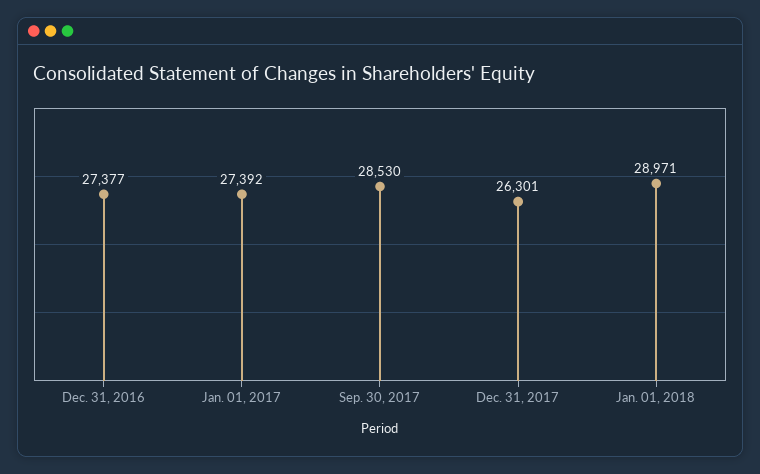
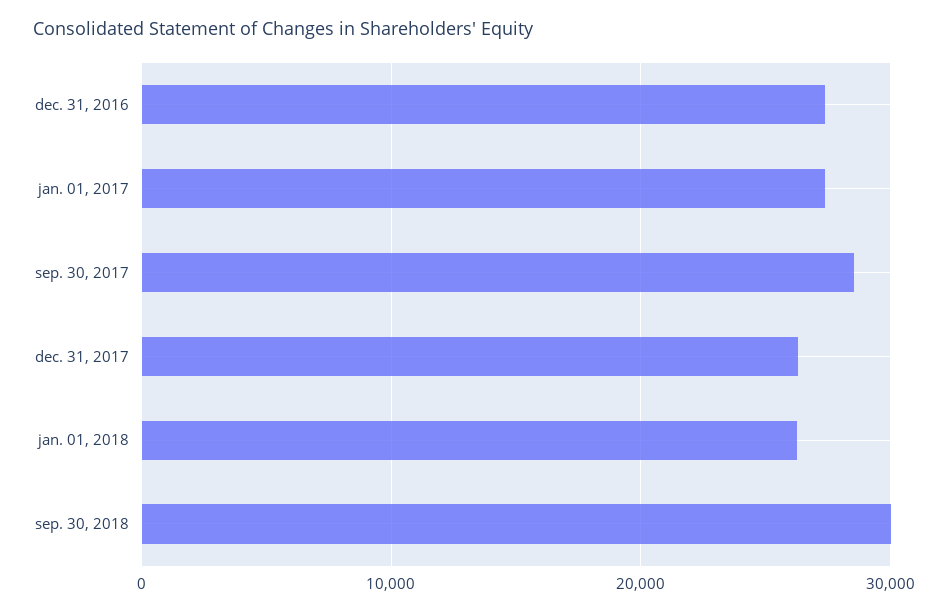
Jan. 01, 2018: 28971 -> 26000
sep. 30, 2018: none -> 30000

